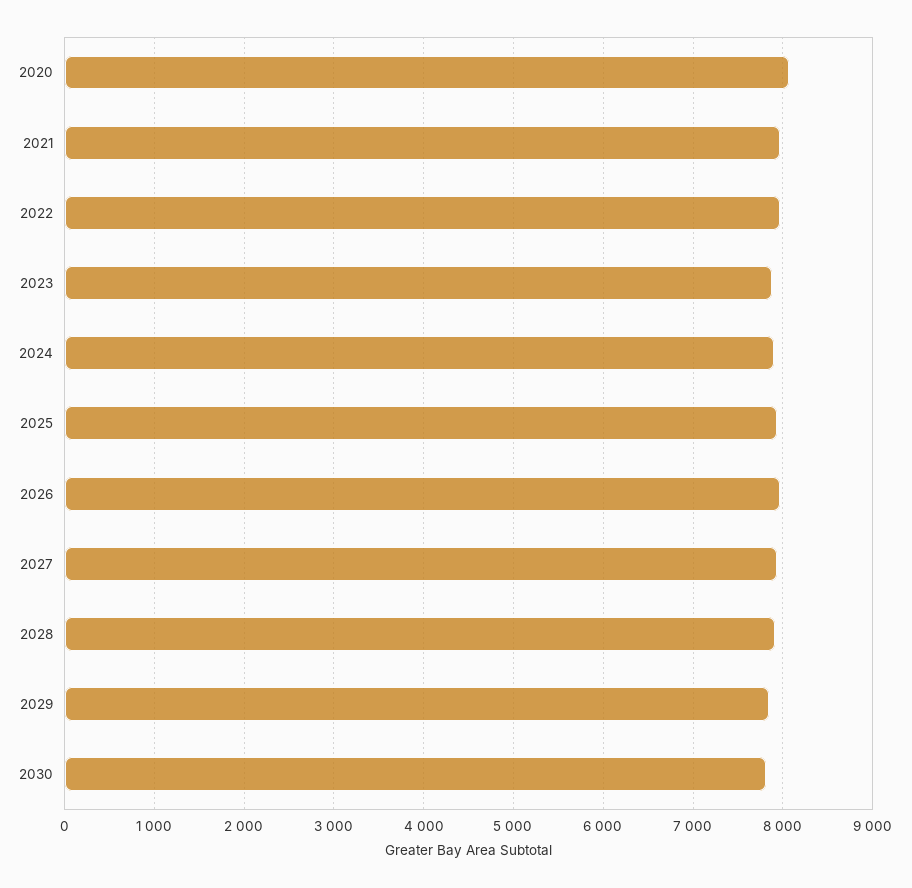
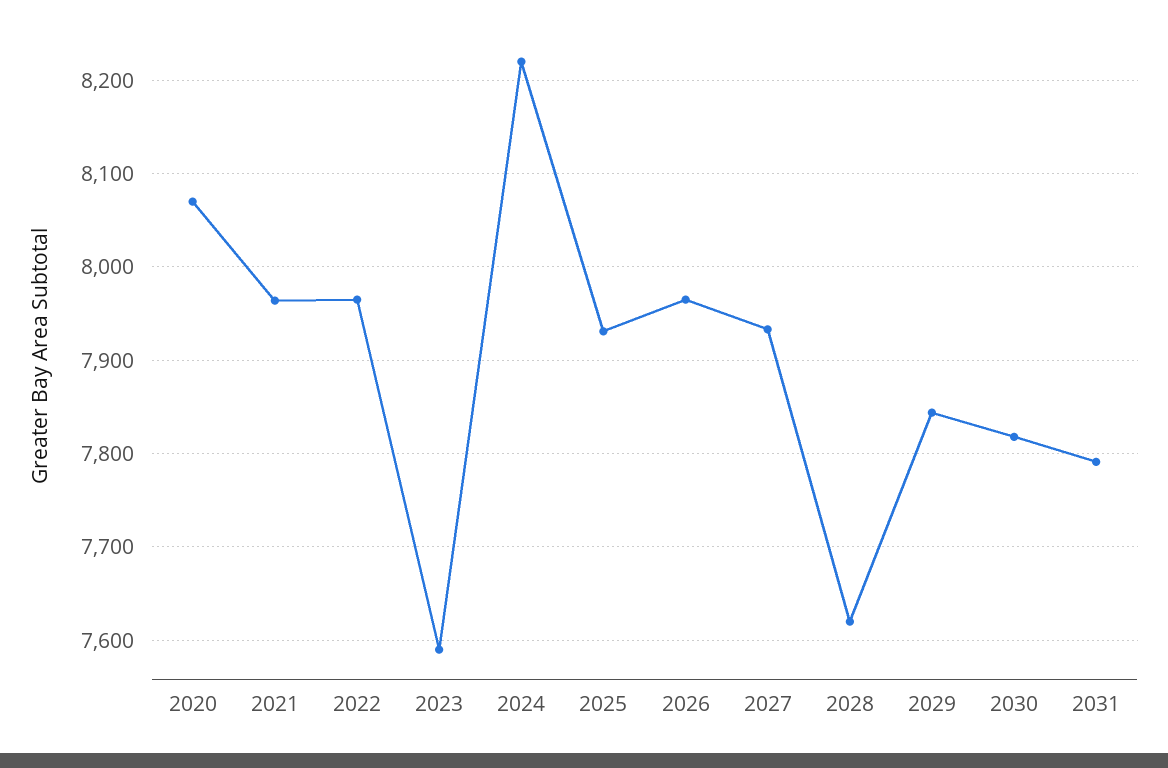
2023: 7900 -> 7590
2024: 7900 -> 8220
2028: 7900 -> 7620
2031: none -> 7790

